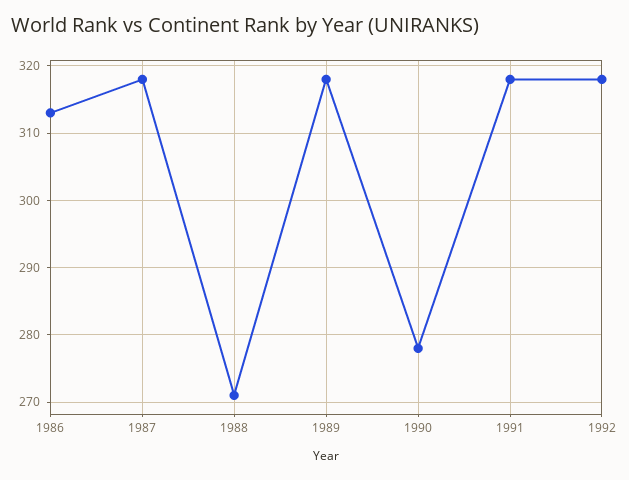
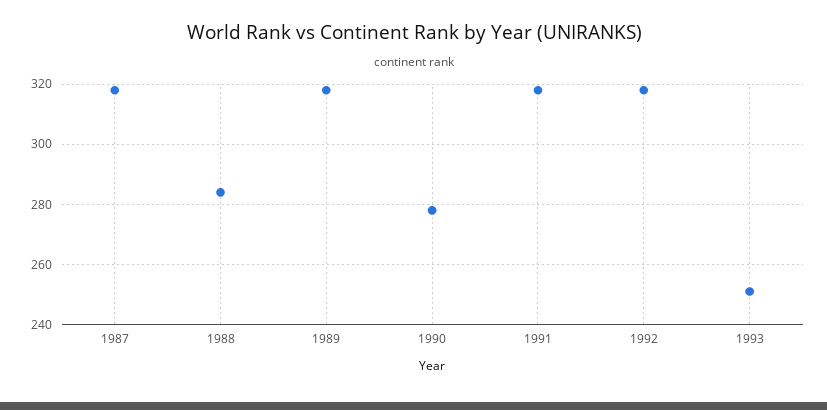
1986: 313 -> none
1988: 271 -> 285
1993: none -> 250

